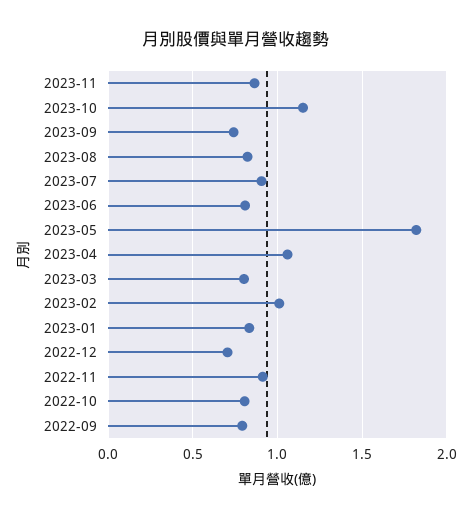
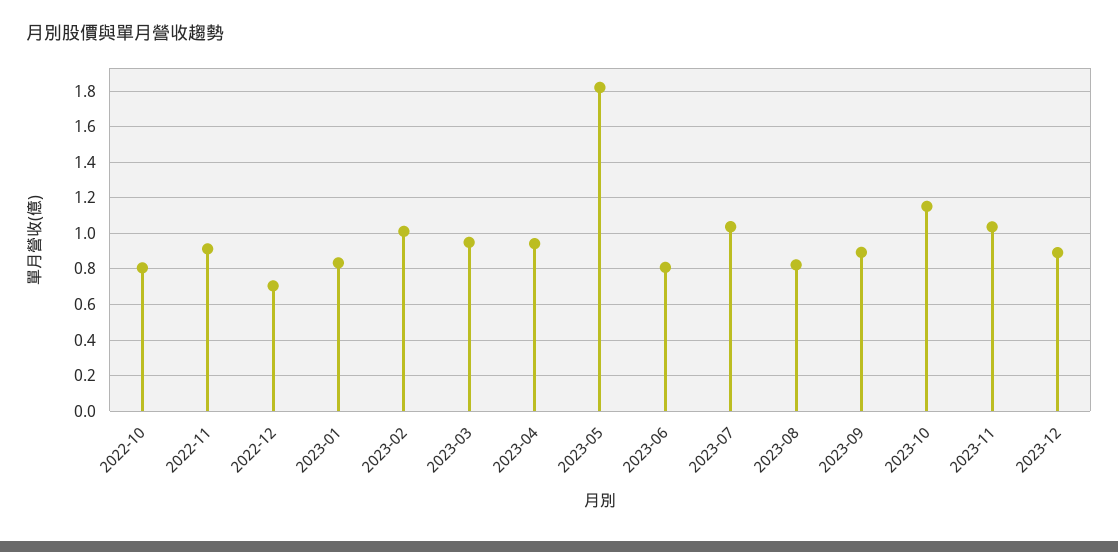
2023-11: 0.85 -> 1.05
2023-09: 0.75 -> 0.9
2023-07: 0.9 -> 1.05
2023-04: 1.05 -> 0.95
2023-03: 0.8 -> 0.95
2022-09: 0.8 -> none
2023-12: none -> 0.9

